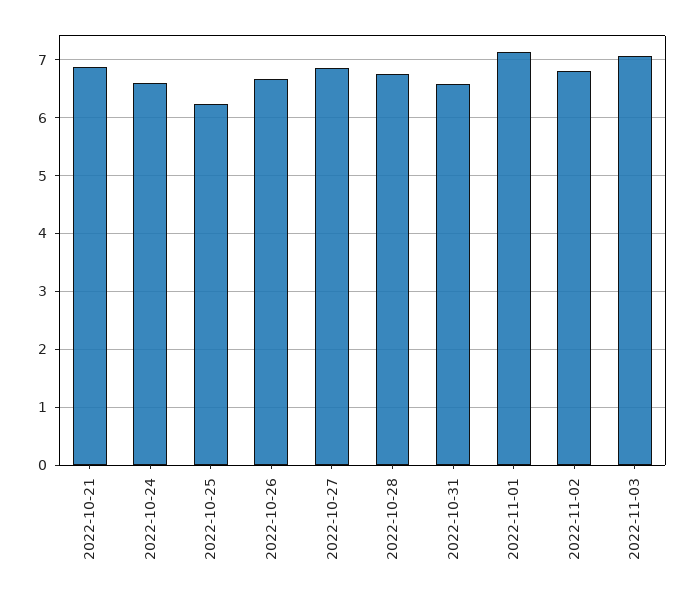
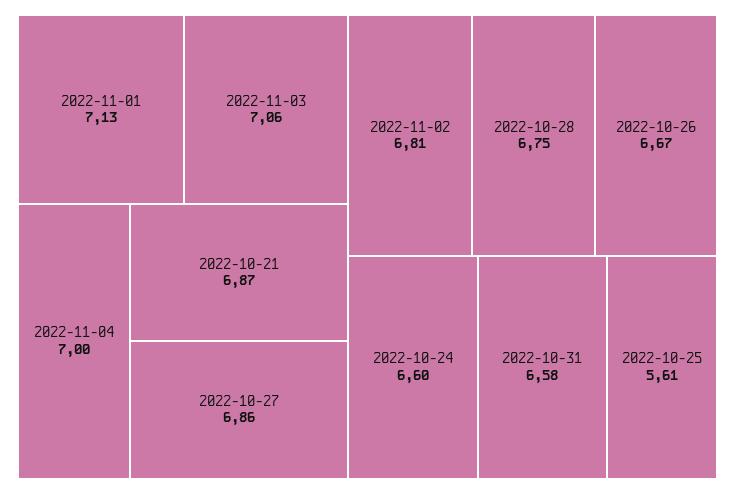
2022-10-25: 6.2 -> 5.61
2022-11-04: none -> 7

